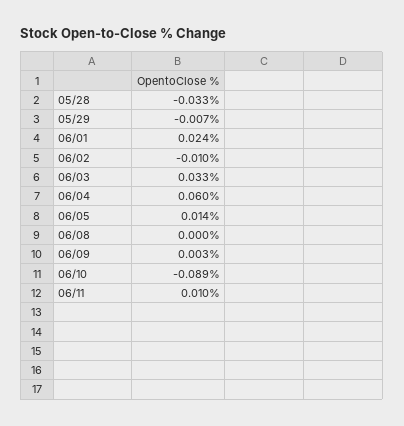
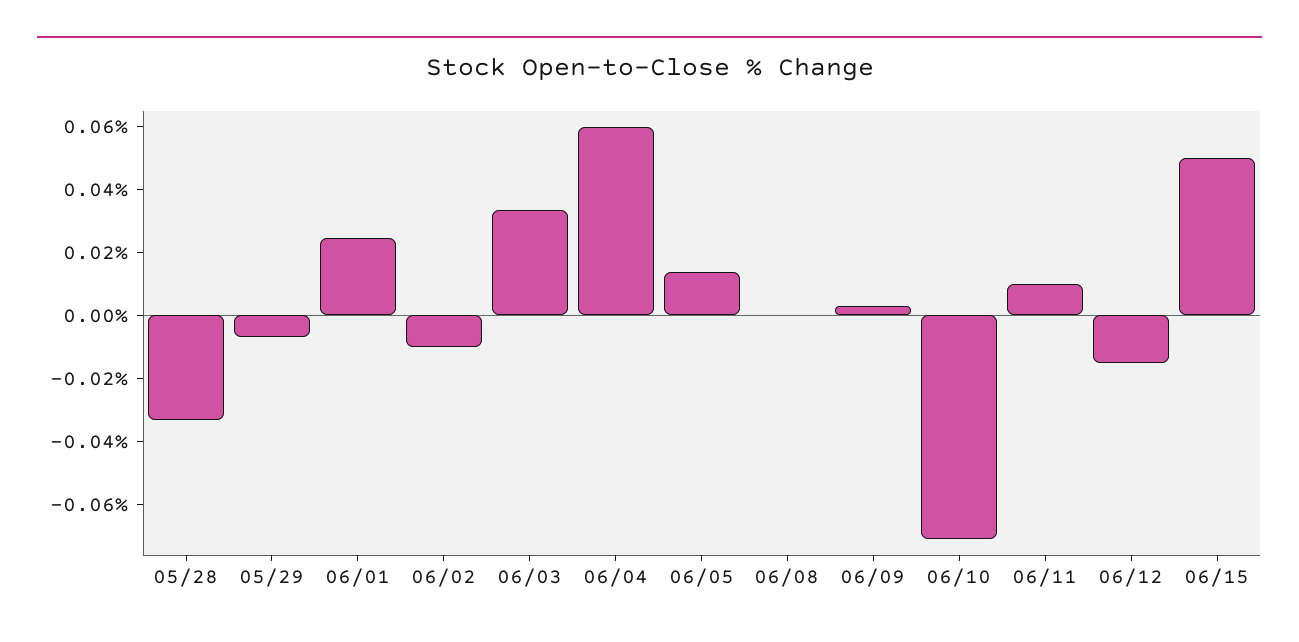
06/10: -0.089 -> -0.07
06/12: none -> -0.015
06/15: none -> 0.05

